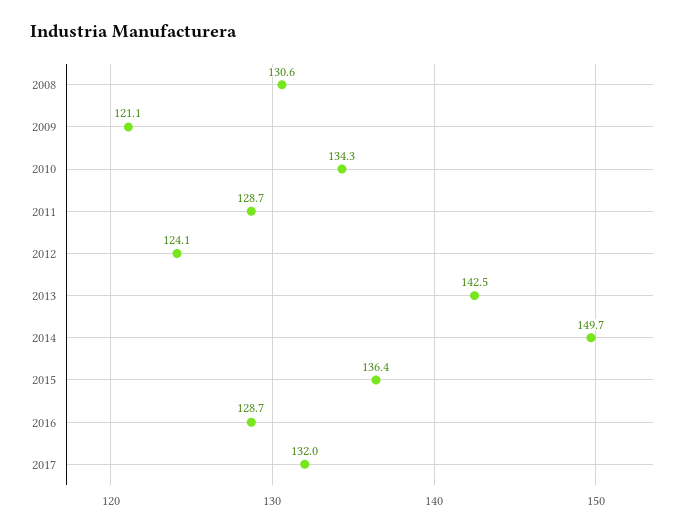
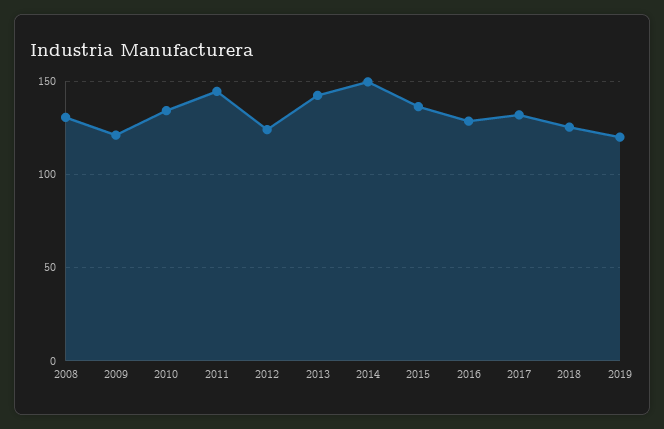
2011: 128.7 -> 145
2018: none -> 125
2019: none -> 120

